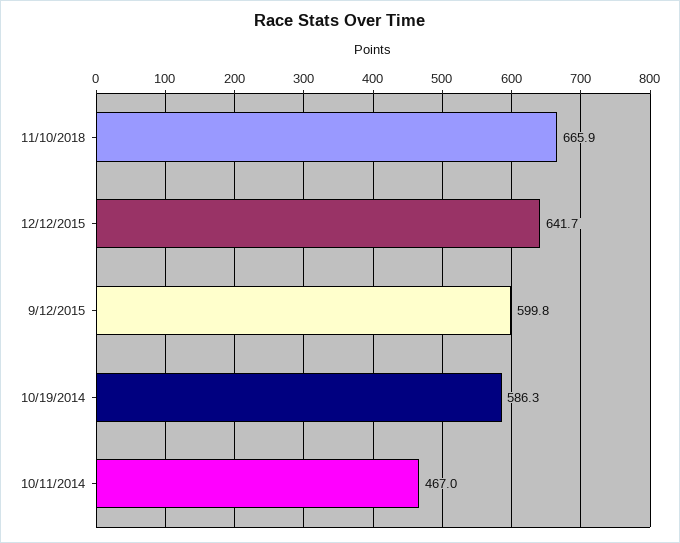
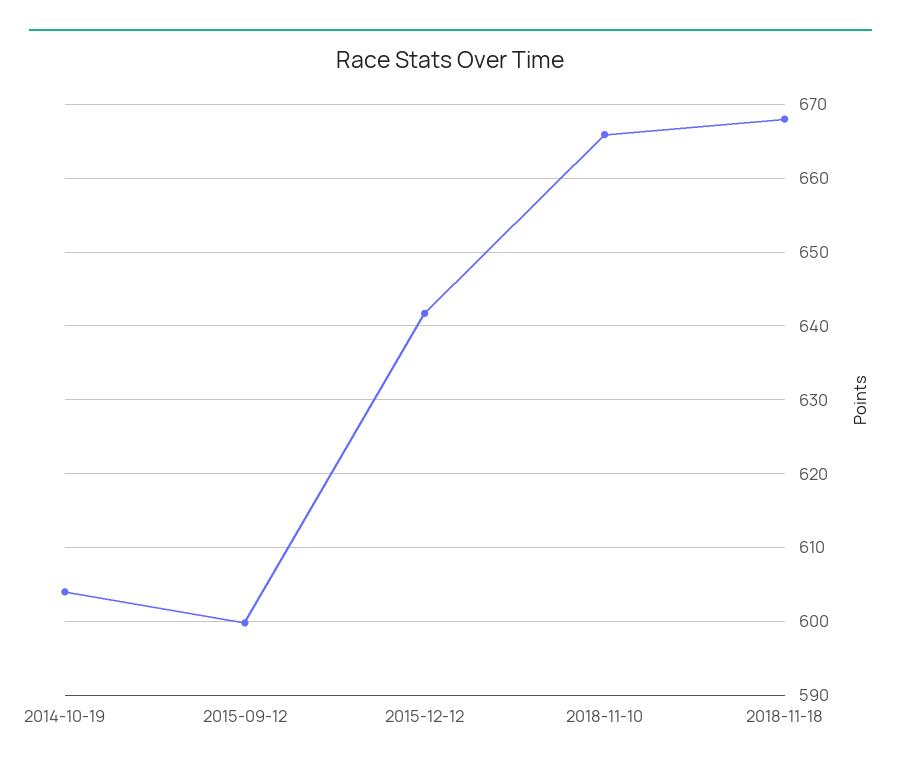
10/19/2014: 586.3 -> 604
10/11/2014: 467 -> none
2018-11-18: none -> 668

